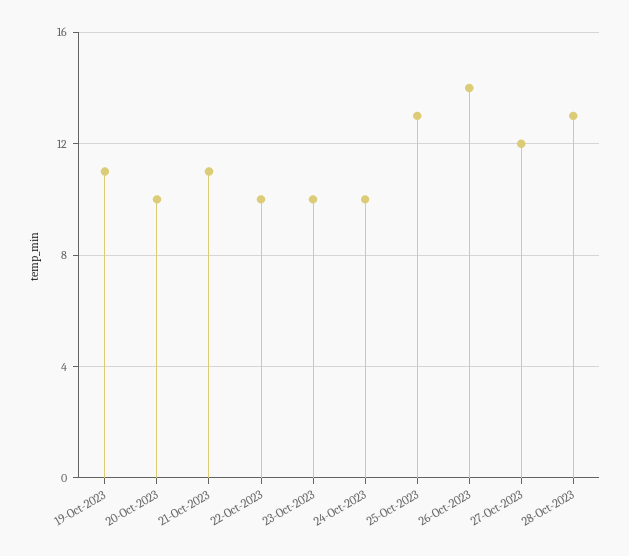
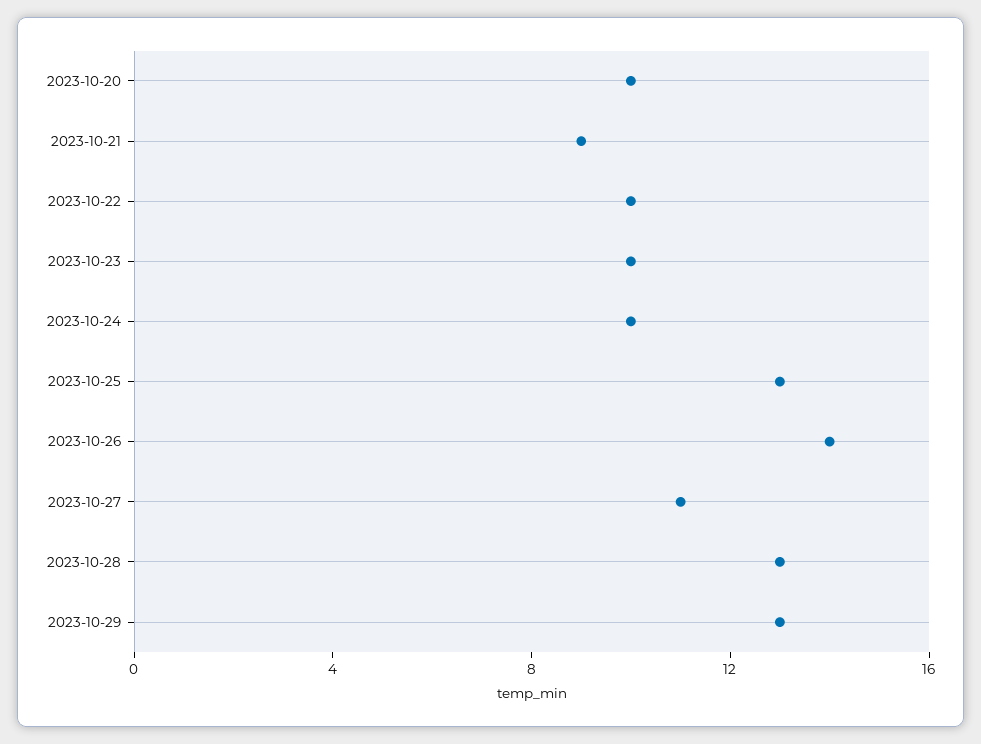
19-Oct-2023: 11 -> none
21-Oct-2023: 11 -> 9
27-Oct-2023: 12 -> 11
2023-10-29: none -> 13

